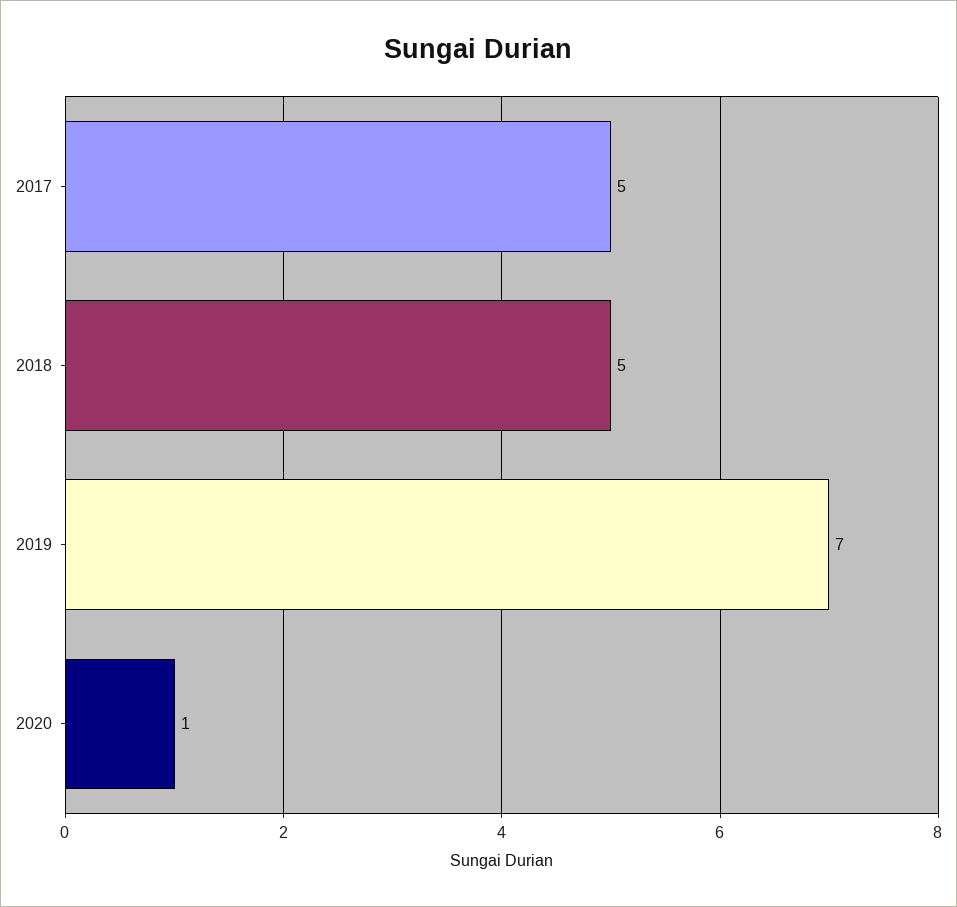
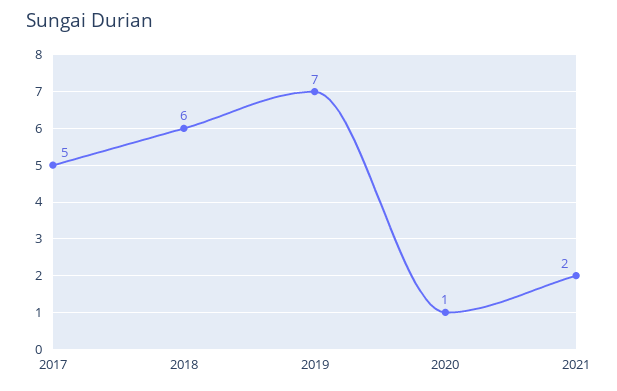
2018: 5 -> 6
2021: none -> 2

